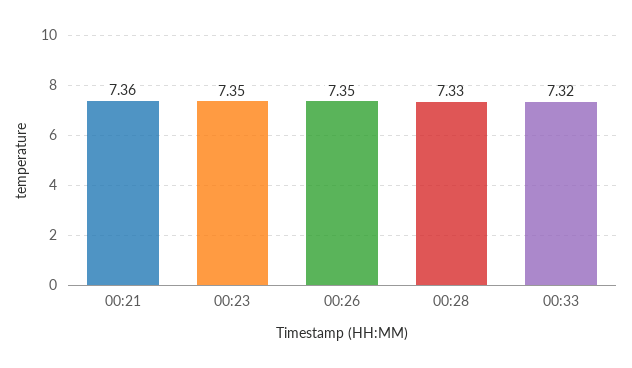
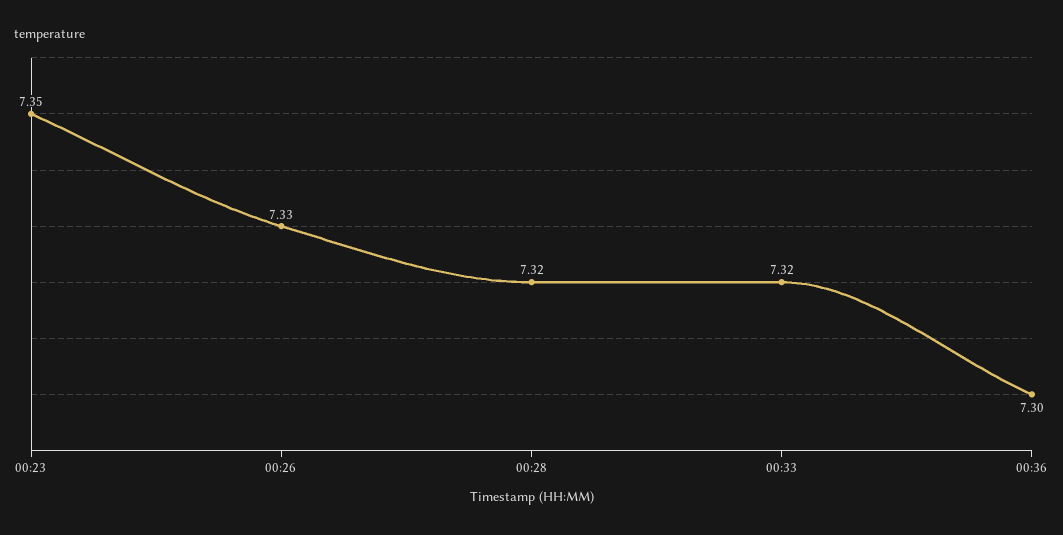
00:21: 7.36 -> none
00:26: 7.35 -> 7.33
00:28: 7.33 -> 7.32
00:36: none -> 7.3

